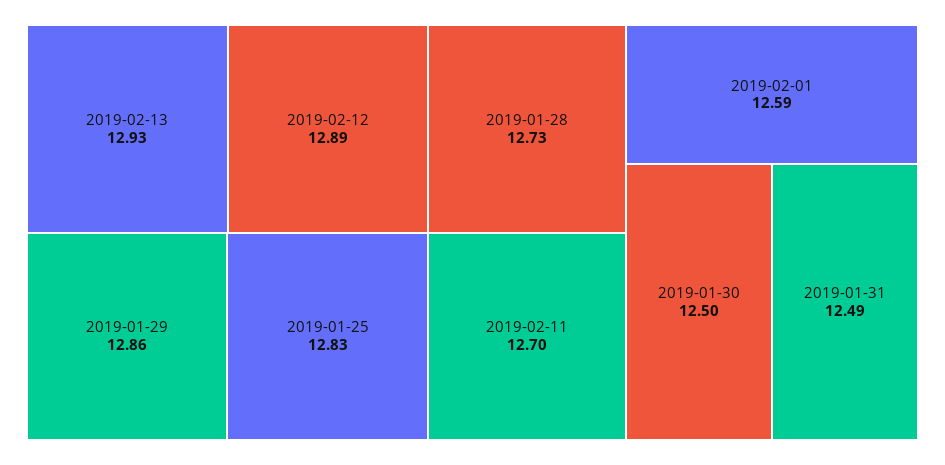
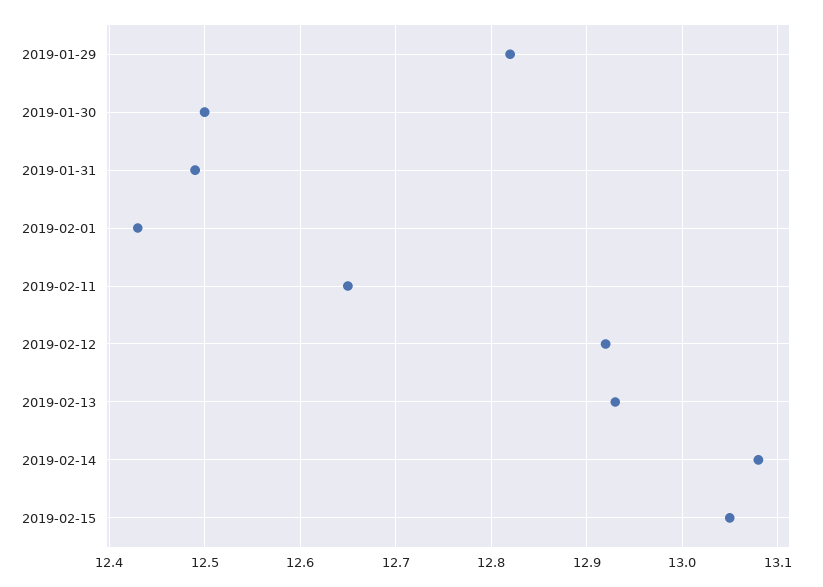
2019-02-12: 12.89 -> 12.92
2019-01-29: 12.86 -> 12.82
2019-01-25: 12.83 -> none
2019-01-28: 12.73 -> none
2019-02-11: 12.7 -> 12.65
2019-02-01: 12.59 -> 12.43
2019-02-14: none -> 13.08
2019-02-15: none -> 13.05

